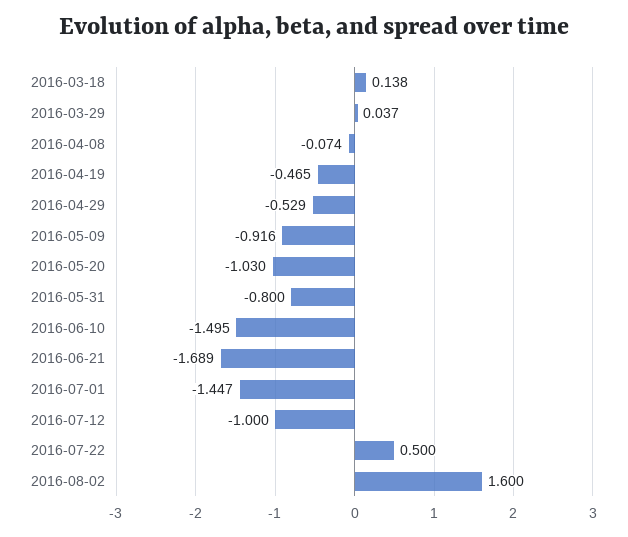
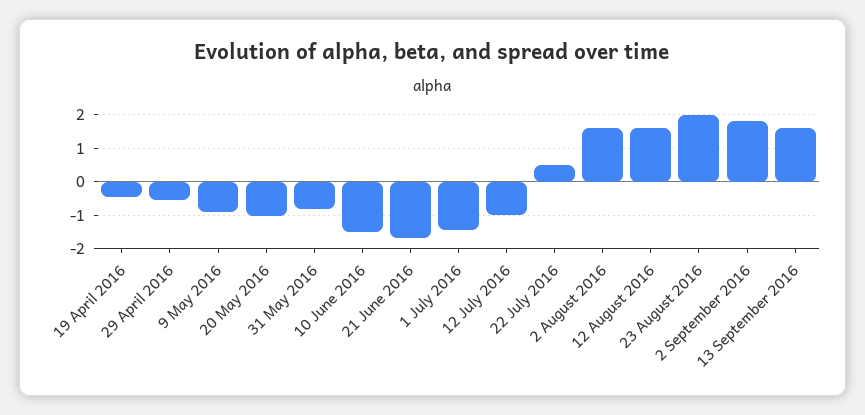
2016-03-18: 0.138 -> none
2016-03-29: 0.037 -> none
2016-04-08: -0.074 -> none
12 August 2016: none -> 1.6
23 August 2016: none -> 2
2 September 2016: none -> 1.8
13 September 2016: none -> 1.6

